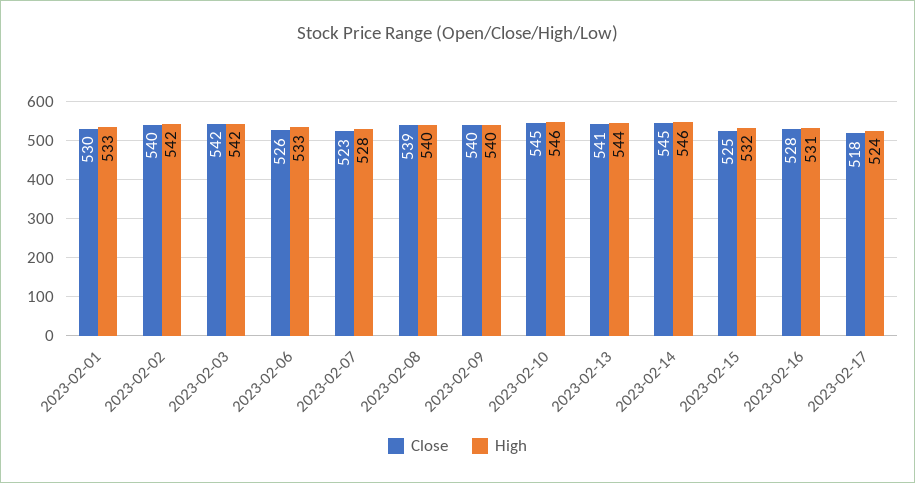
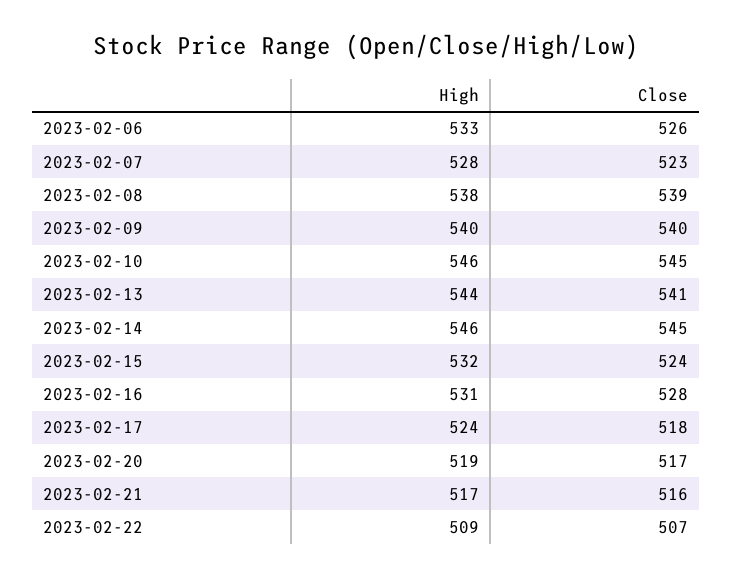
Close, 2023-02-01: 530 -> none
High, 2023-02-01: 533 -> none
Close, 2023-02-02: 540 -> none
High, 2023-02-02: 542 -> none
Close, 2023-02-03: 542 -> none
High, 2023-02-03: 542 -> none
High, 2023-02-08: 540 -> 538
Close, 2023-02-15: 525 -> 524
High, 2023-02-20: none -> 519
Close, 2023-02-20: none -> 517
High, 2023-02-21: none -> 517
Close, 2023-02-21: none -> 516
High, 2023-02-22: none -> 509
Close, 2023-02-22: none -> 507

